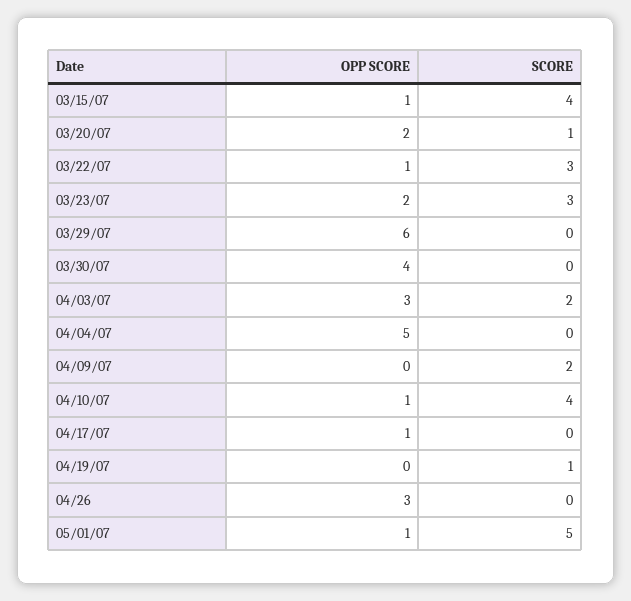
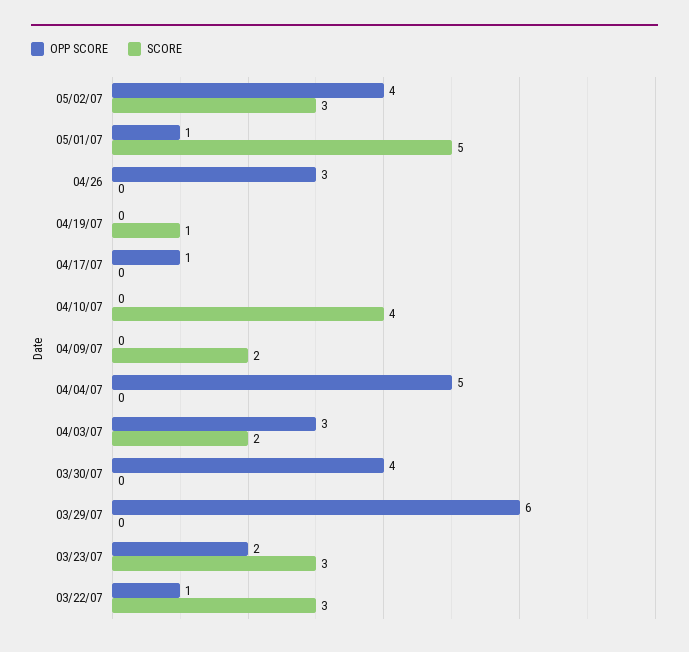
OPP SCORE, 03/15/07: 1 -> none
SCORE, 03/15/07: 4 -> none
OPP SCORE, 03/20/07: 2 -> none
SCORE, 03/20/07: 1 -> none
OPP SCORE, 04/10/07: 1 -> 0
OPP SCORE, 05/02/07: none -> 4
SCORE, 05/02/07: none -> 3

